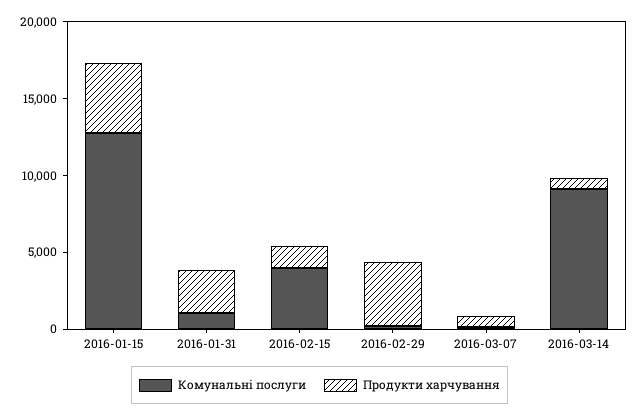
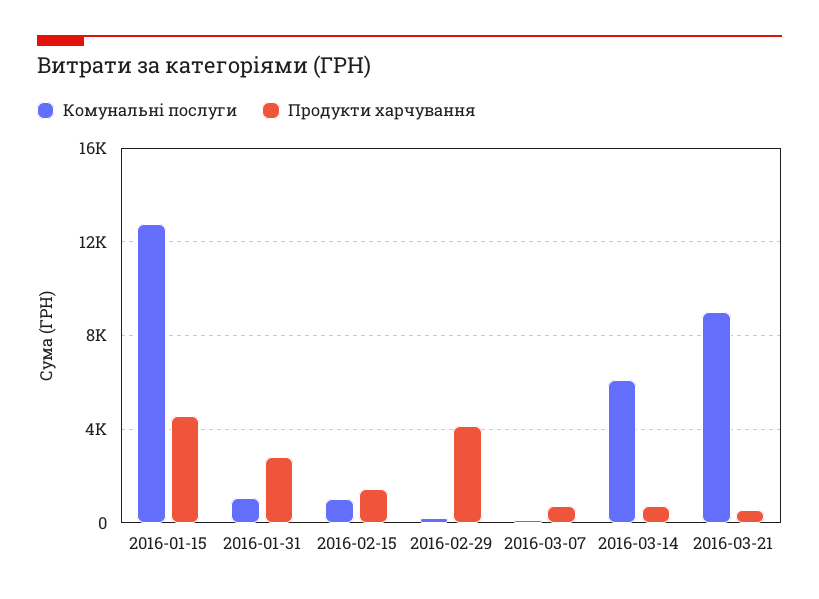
Комунальні послуги, 2016-02-15: 4000 -> 1000
Комунальні послуги, 2016-03-14: 9000 -> 6000
Комунальні послуги, 2016-03-21: none -> 9000
Продукти харчування, 2016-03-21: none -> 500

